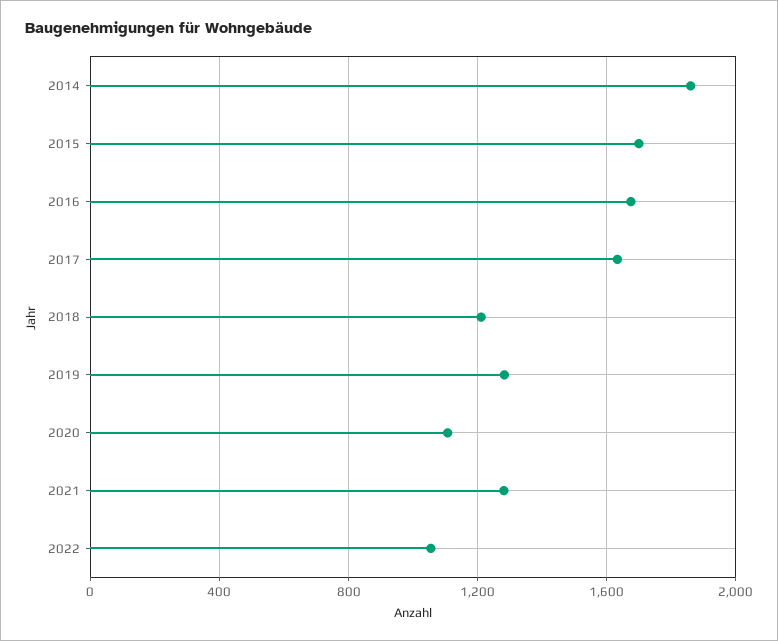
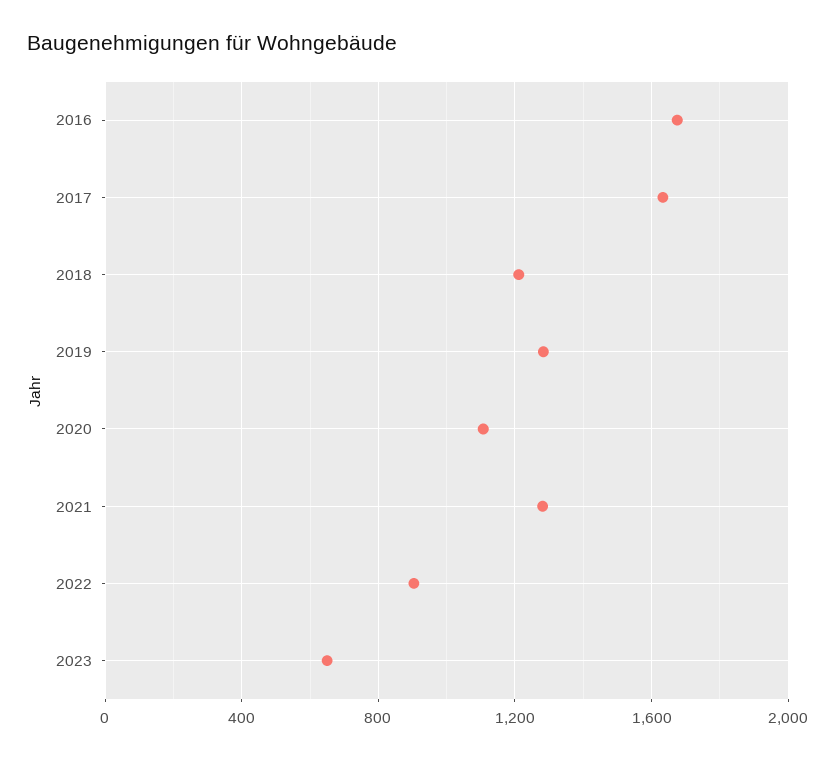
2014: 1850 -> none
2015: 1700 -> none
2022: 1050 -> 900
2023: none -> 650

